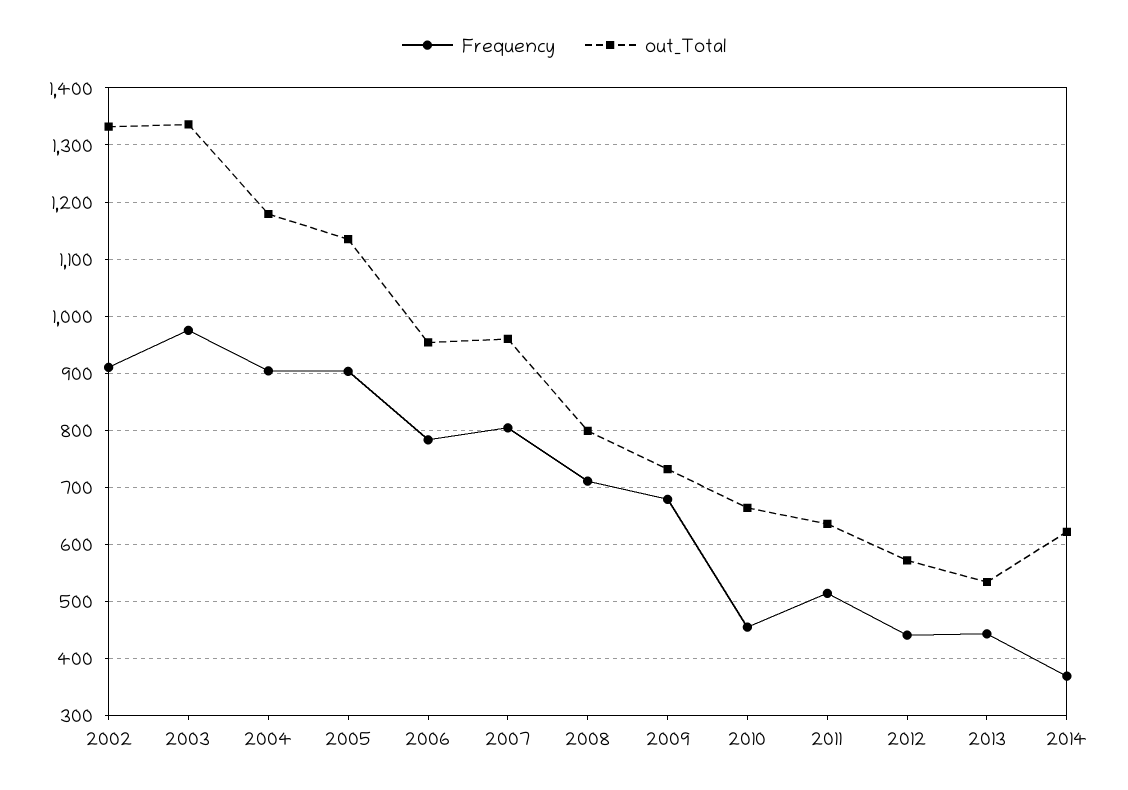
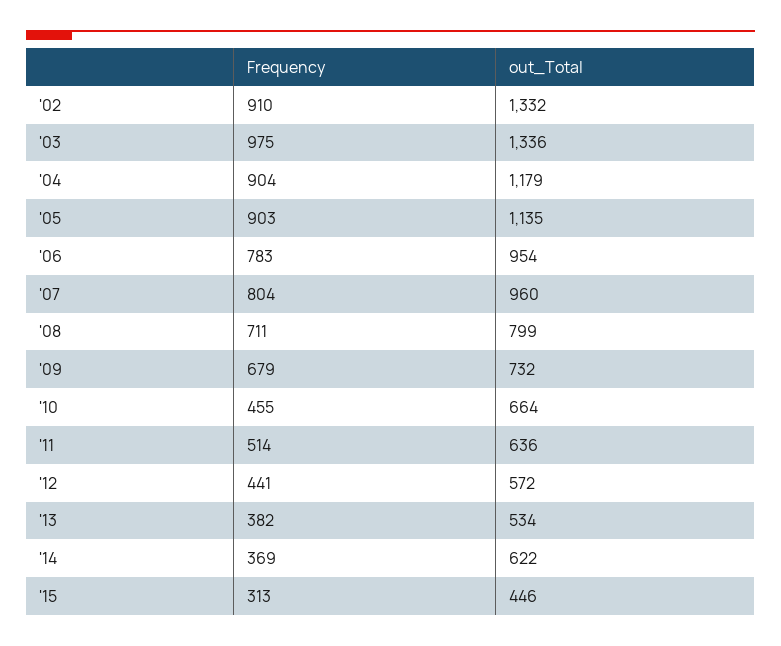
Frequency, 2013: 440 -> 382
Frequency, '15: none -> 313
out_Total, '15: none -> 446

